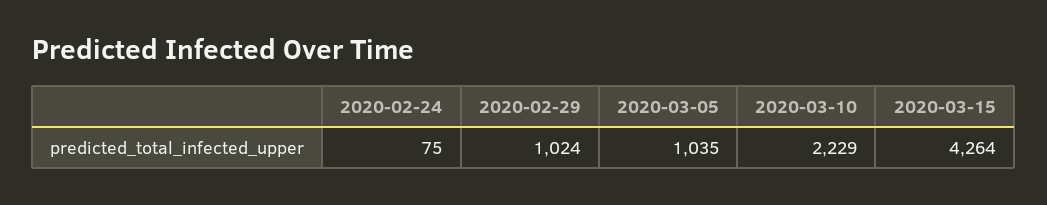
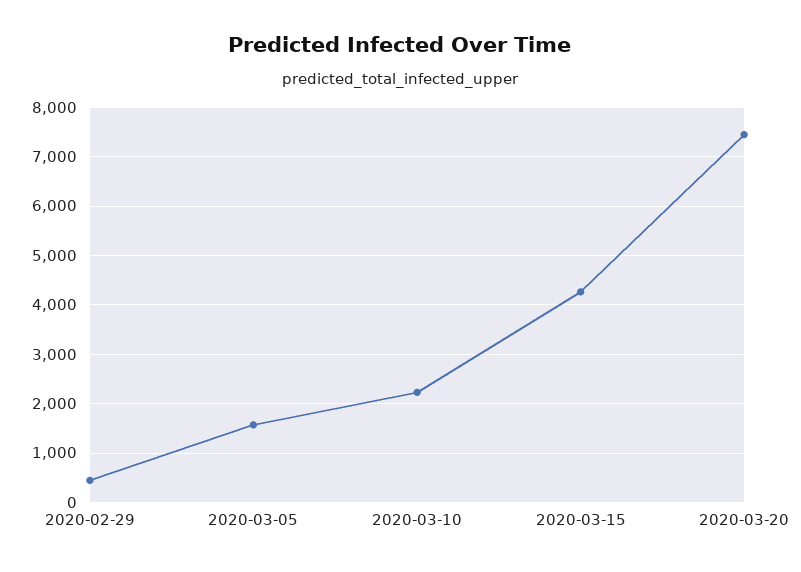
2020-02-24: 75 -> none
2020-02-29: 1024 -> 400
2020-03-05: 1035 -> 1600
2020-03-20: none -> 7400

